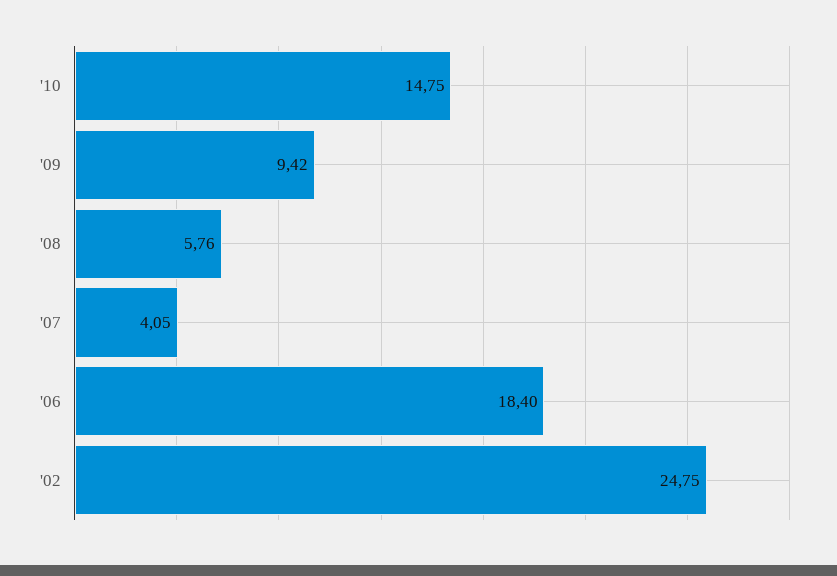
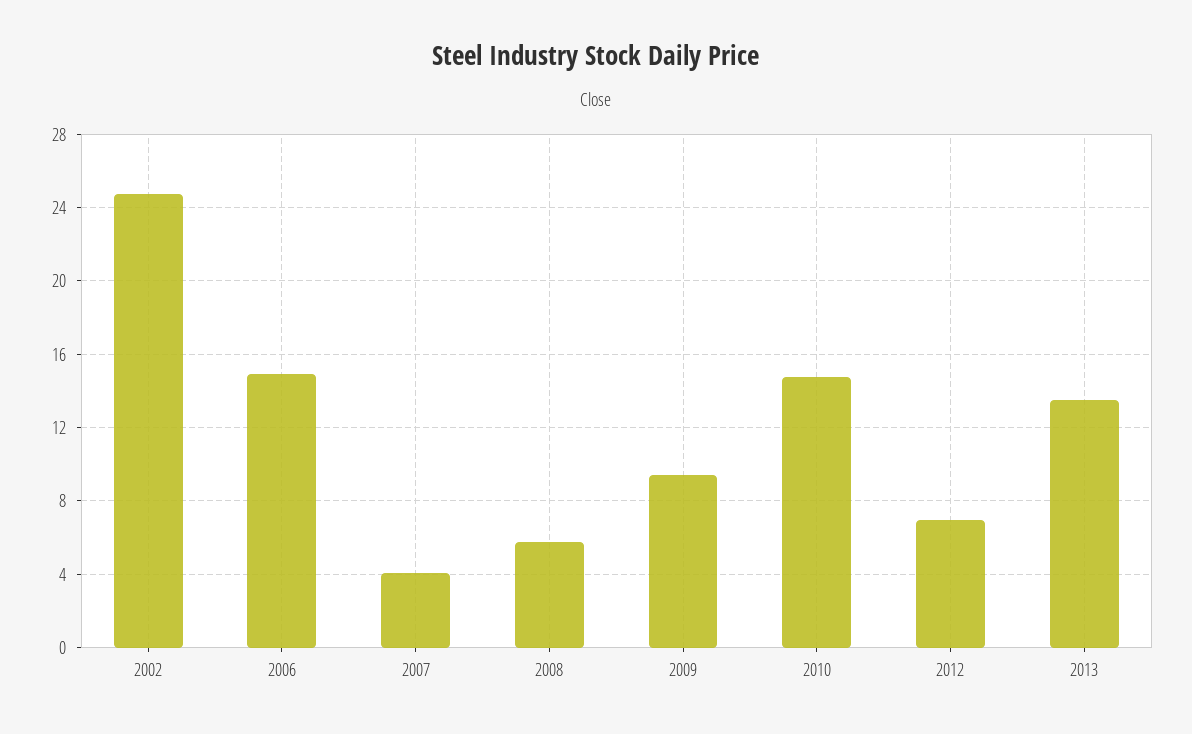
'06: 18.4 -> 15
2012: none -> 7
2013: none -> 13.5

